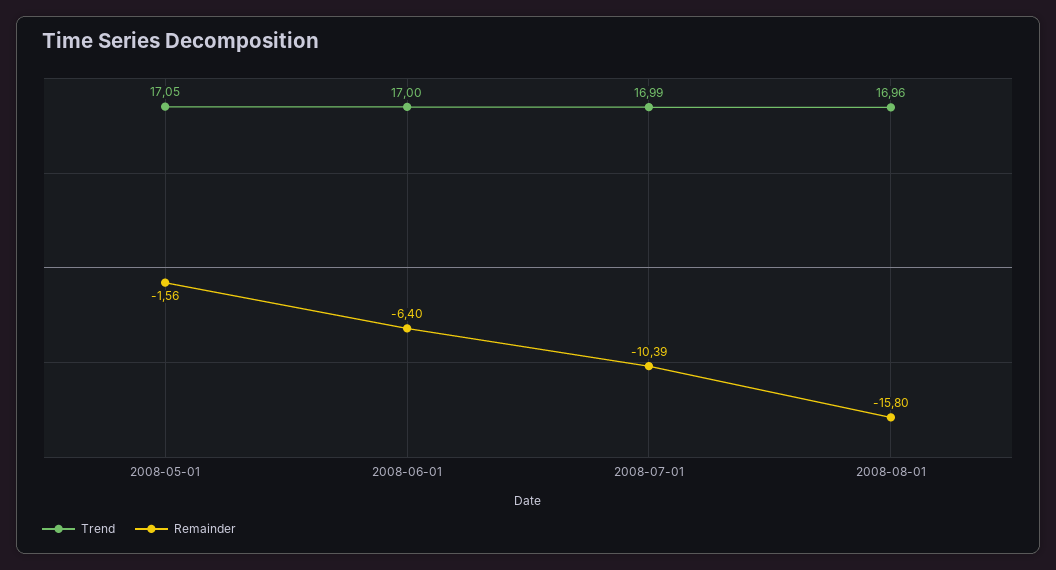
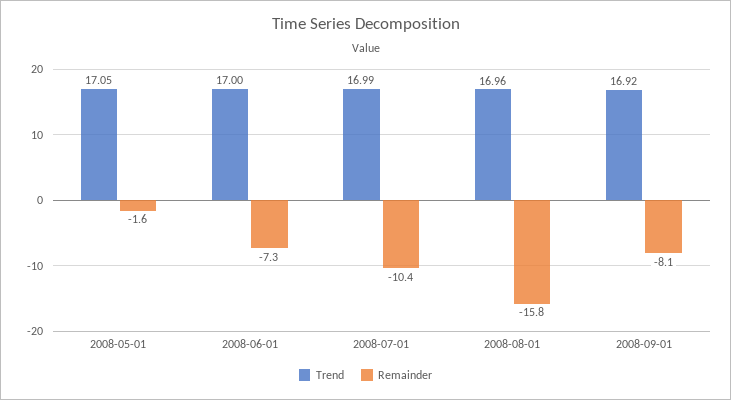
Remainder, 2008-06-01: -6.4 -> -7.3
Trend, 2008-09-01: none -> 16.92
Remainder, 2008-09-01: none -> -8.1

